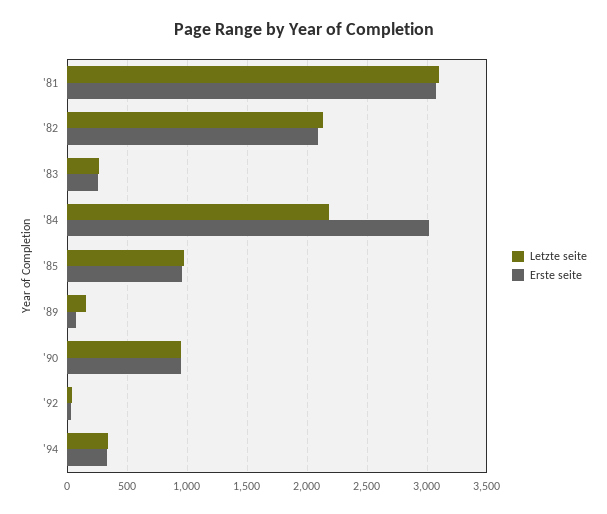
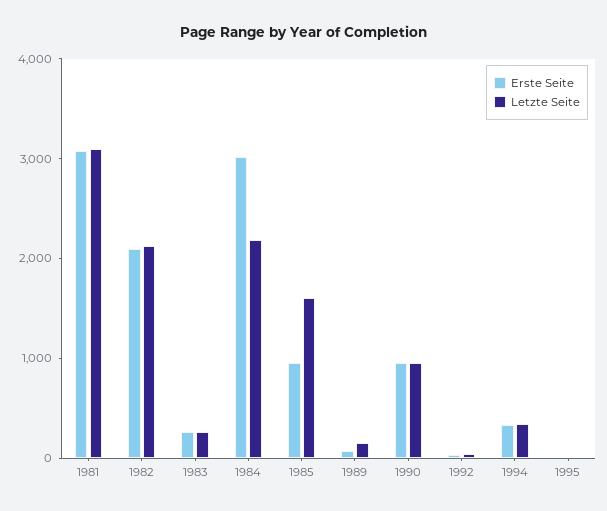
Letzte seite, '85: 1000 -> 1600
Erste seite, 1995: none -> 0
Letzte seite, 1995: none -> 0

